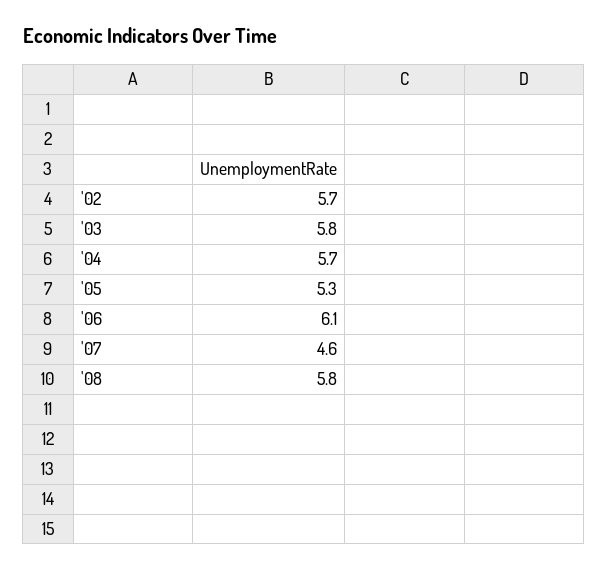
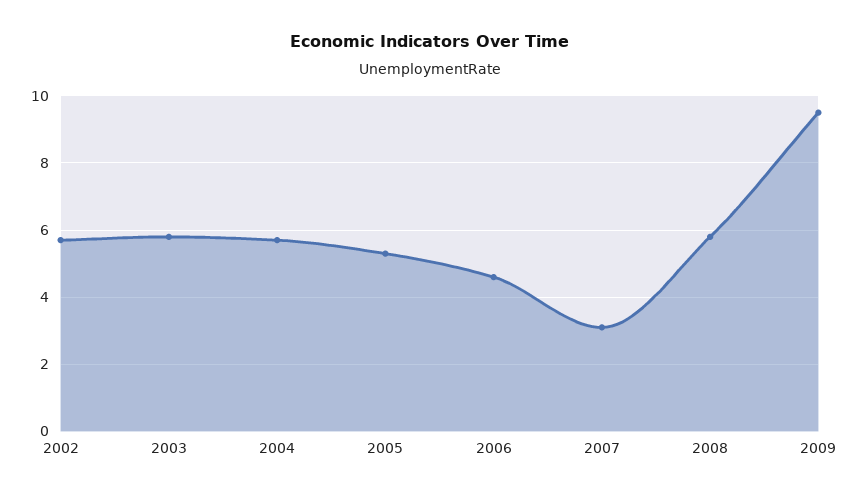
'06: 6.1 -> 4.5
'07: 4.6 -> 3
2009: none -> 9.5

